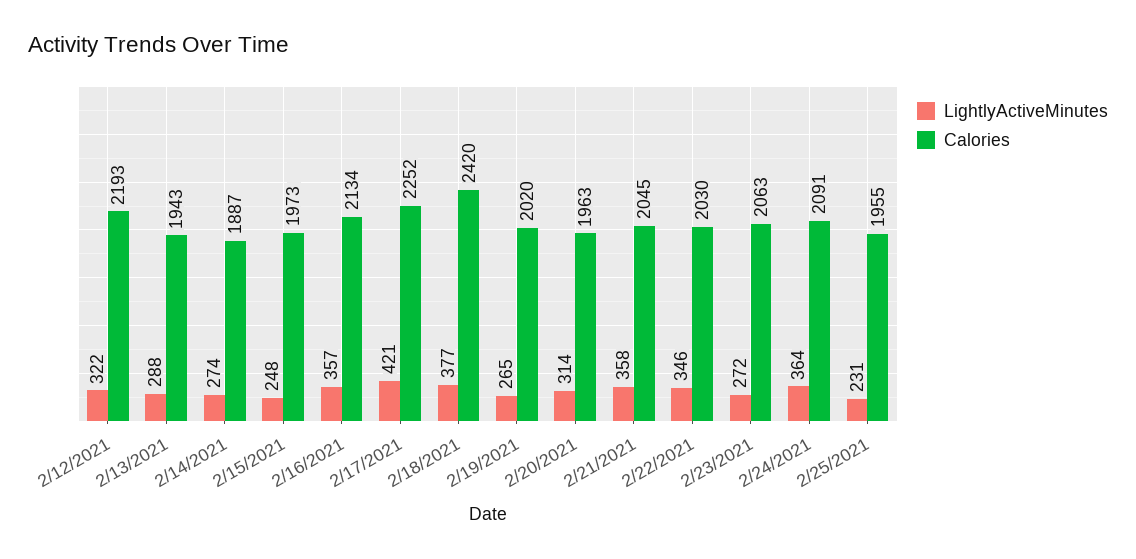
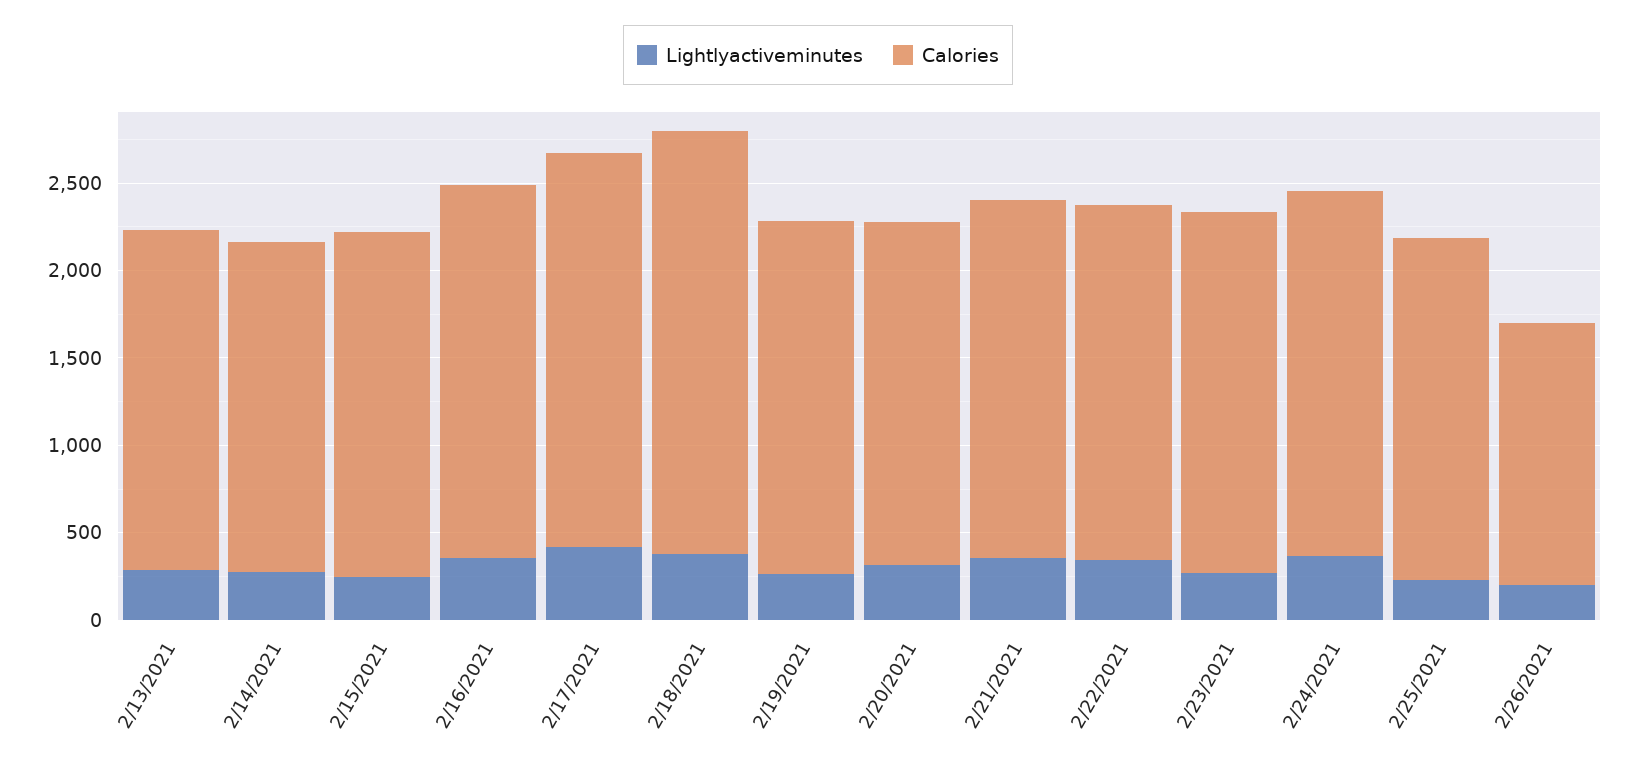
LightlyActiveMinutes, 2/12/2021: 322 -> none
Calories, 2/12/2021: 2193 -> none
LightlyActiveMinutes, 2/26/2021: none -> 200
Calories, 2/26/2021: none -> 1500

